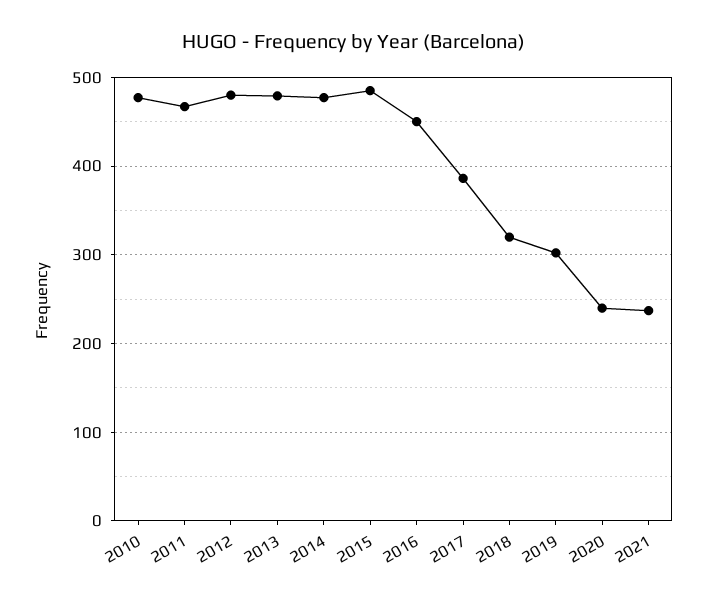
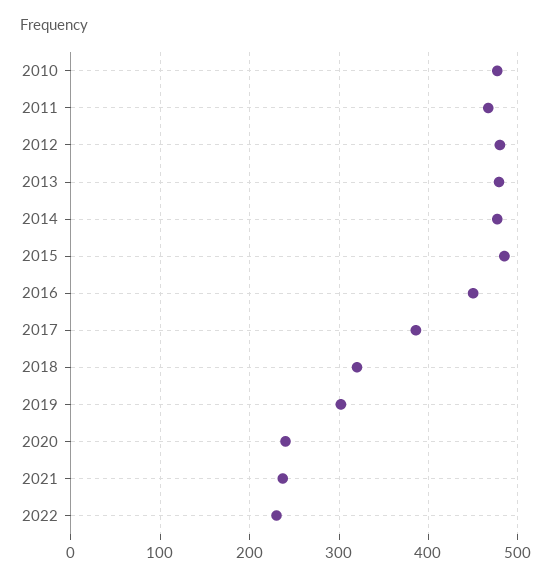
2022: none -> 230

